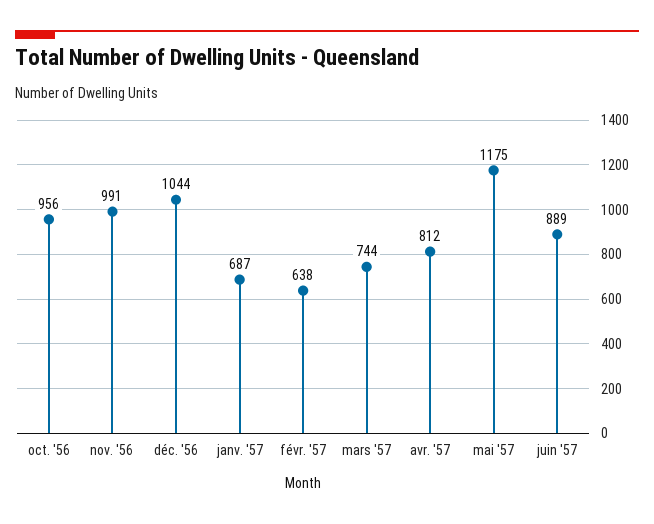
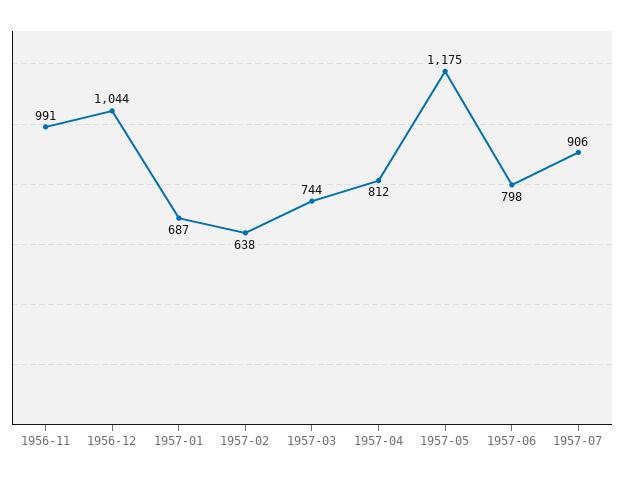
oct. '56: 956 -> none
juin '57: 889 -> 798
1957-07: none -> 906

